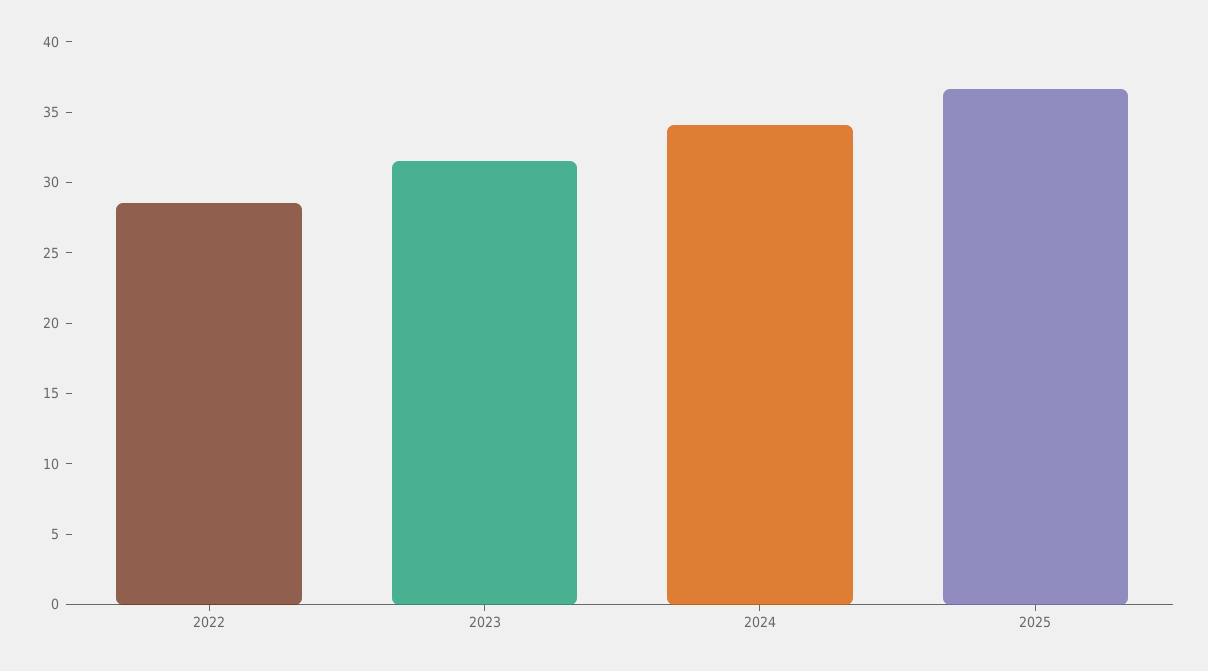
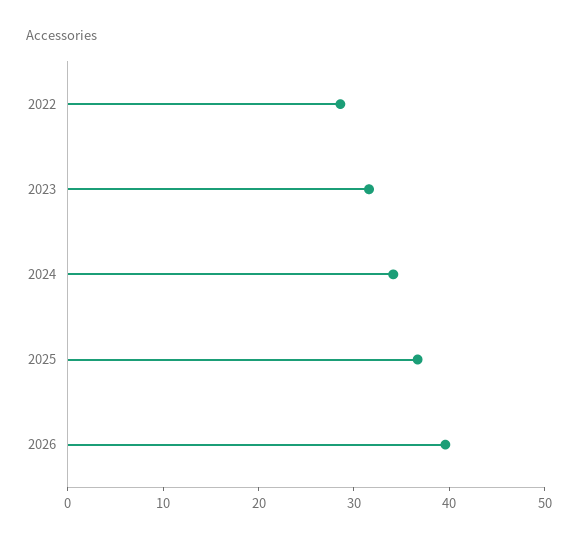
2026: none -> 40

